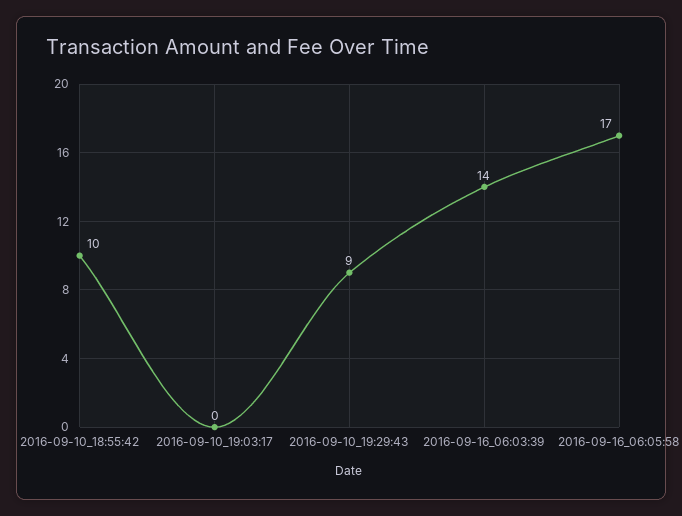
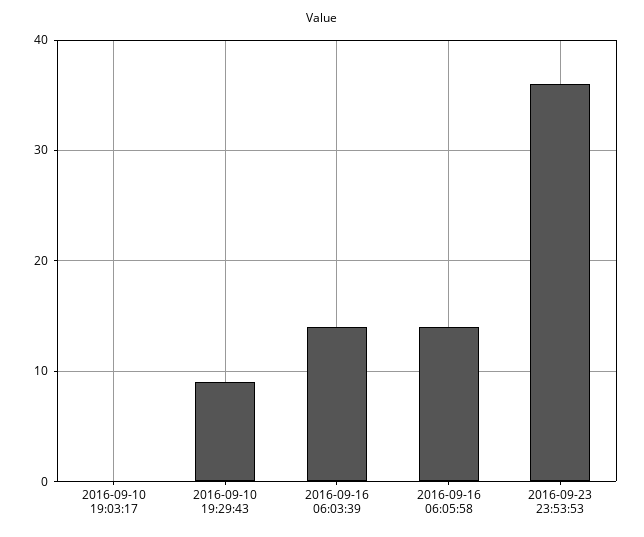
2016-09-10_18:55:42: 10 -> none
2016-09-16_06:05:58: 17 -> 14
2016-09-23 23:53:53: none -> 36

